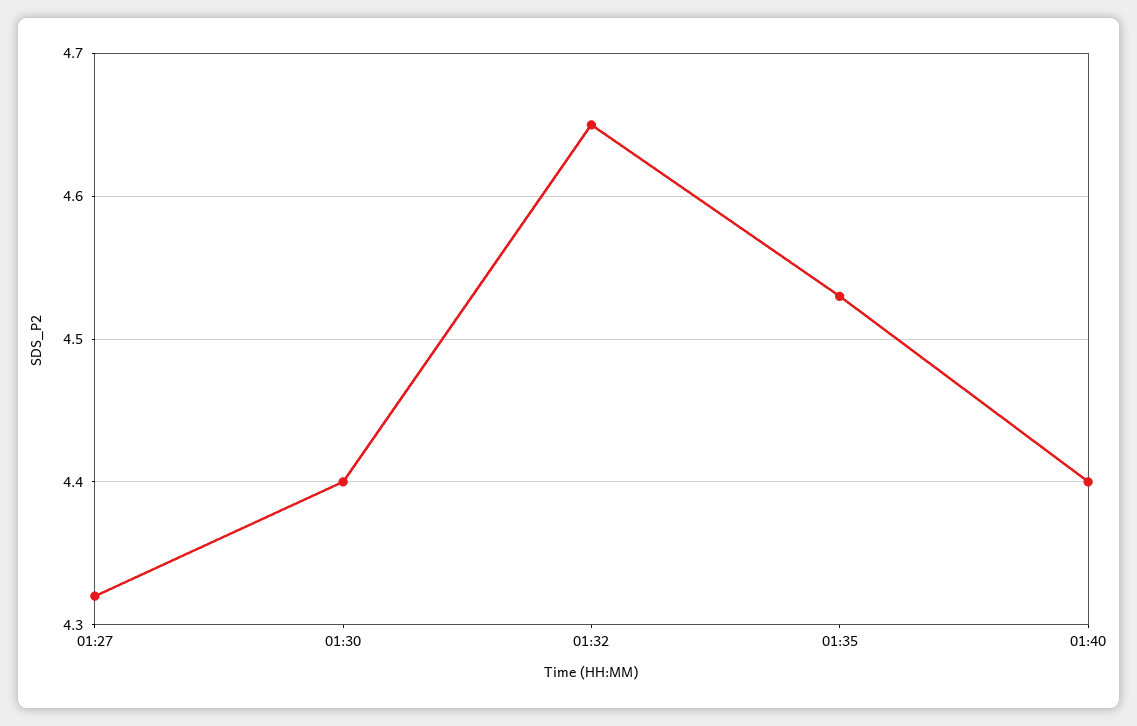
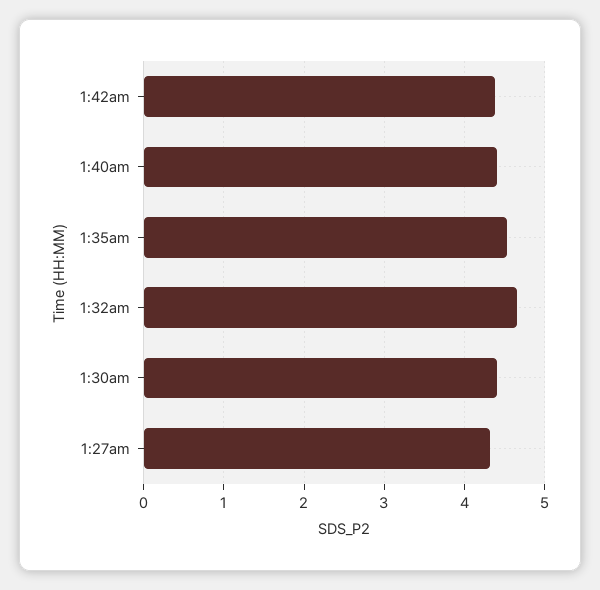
1:42am: none -> 4.4

